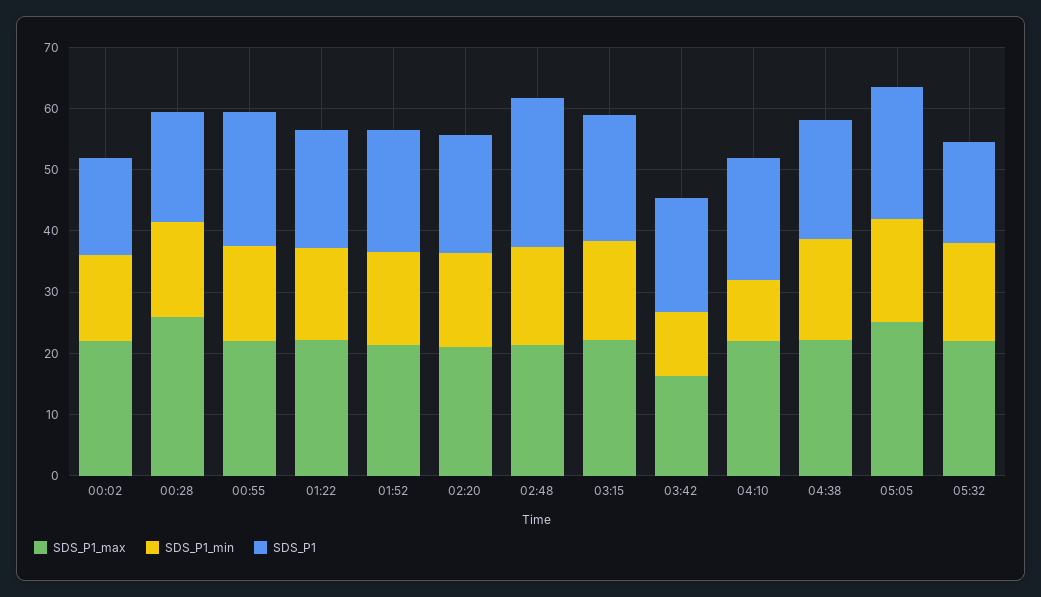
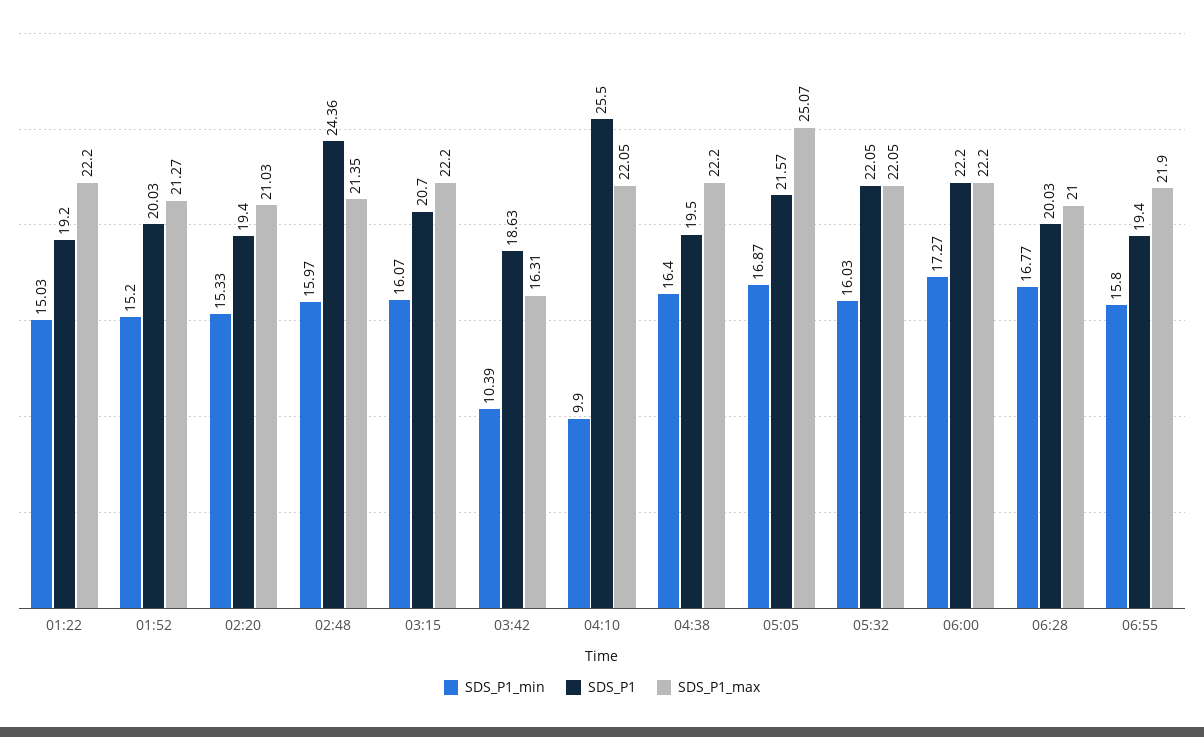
SDS_P1_max, 00:02: 22 -> none
SDS_P1_min, 00:02: 14 -> none
SDS_P1, 00:02: 16 -> none
SDS_P1_max, 00:28: 26 -> none
SDS_P1_min, 00:28: 16 -> none
SDS_P1, 00:28: 18 -> none
SDS_P1_max, 00:55: 22 -> none
SDS_P1_min, 00:55: 16 -> none
SDS_P1, 00:55: 22 -> none
SDS_P1, 04:10: 20 -> 25.5
SDS_P1, 05:32: 16 -> 22.05
SDS_P1_min, 06:00: none -> 17.27
SDS_P1, 06:00: none -> 22.2
SDS_P1_max, 06:00: none -> 22.2
SDS_P1_min, 06:28: none -> 16.77
SDS_P1, 06:28: none -> 20.03
SDS_P1_max, 06:28: none -> 21
SDS_P1_min, 06:55: none -> 15.8
SDS_P1, 06:55: none -> 19.4
SDS_P1_max, 06:55: none -> 21.9

